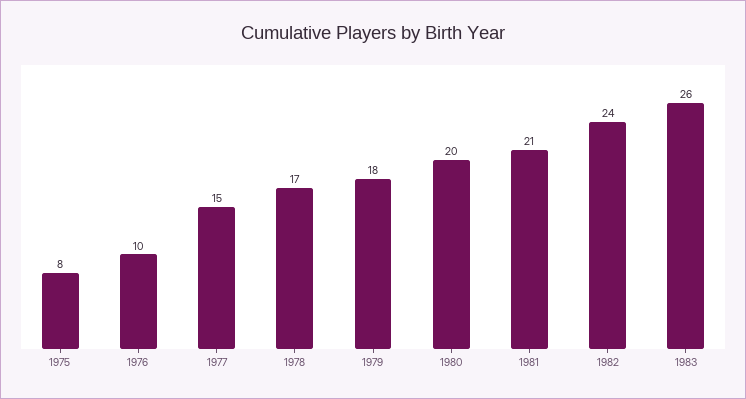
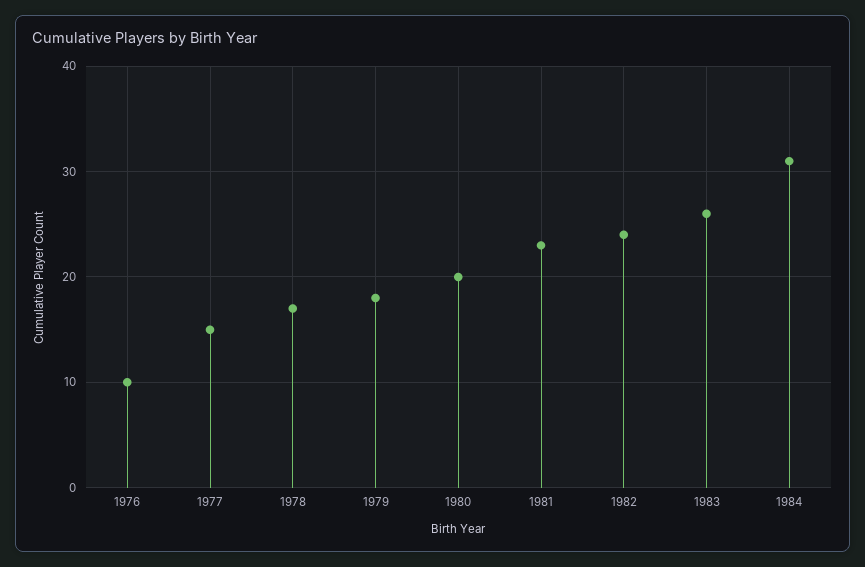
1975: 8 -> none
1981: 21 -> 23
1984: none -> 31

